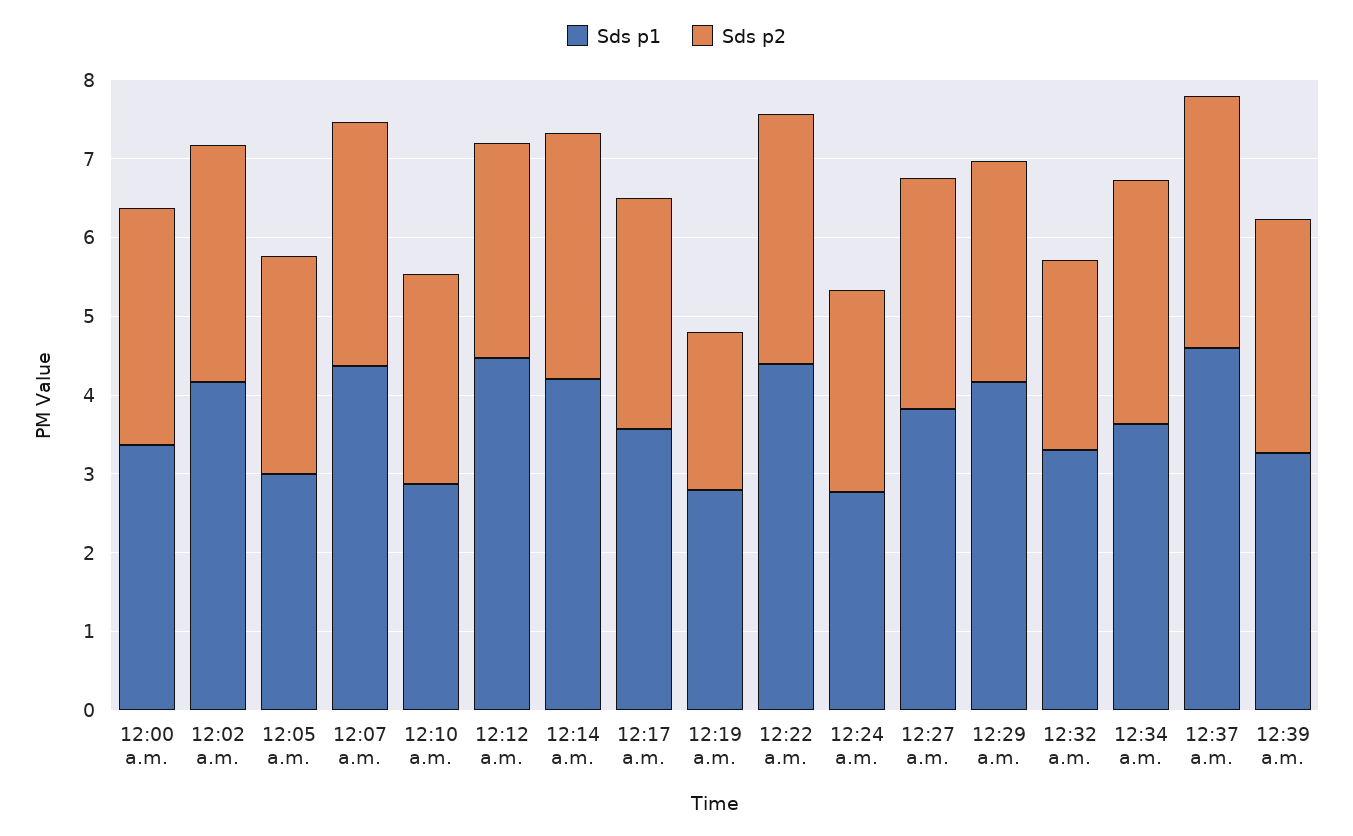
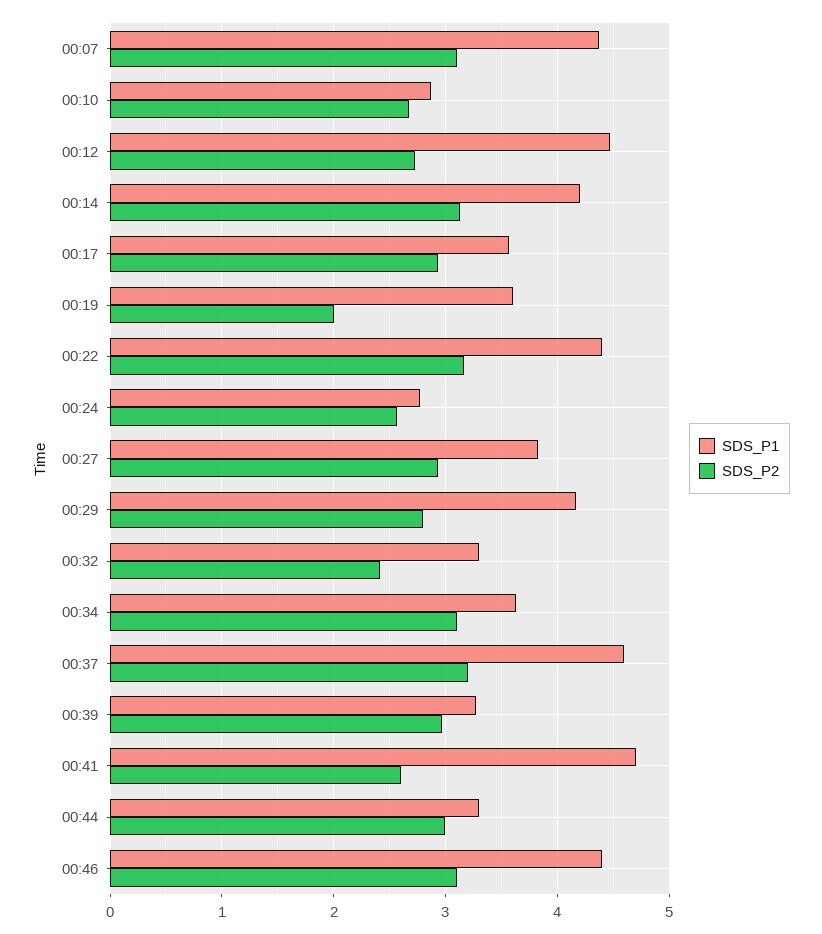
Sds p1, 12:00 a.m.: 3.4 -> none
Sds p2, 12:00 a.m.: 3 -> none
Sds p1, 12:02 a.m.: 4.2 -> none
Sds p2, 12:02 a.m.: 3 -> none
Sds p1, 12:05 a.m.: 3 -> none
Sds p2, 12:05 a.m.: 2.8 -> none
Sds p1, 12:19 a.m.: 2.8 -> 3.6
Sds p1, 00:41: none -> 4.7
Sds p2, 00:41: none -> 2.6
Sds p1, 00:44: none -> 3.3
Sds p2, 00:44: none -> 3
Sds p1, 00:46: none -> 4.4
Sds p2, 00:46: none -> 3.1

